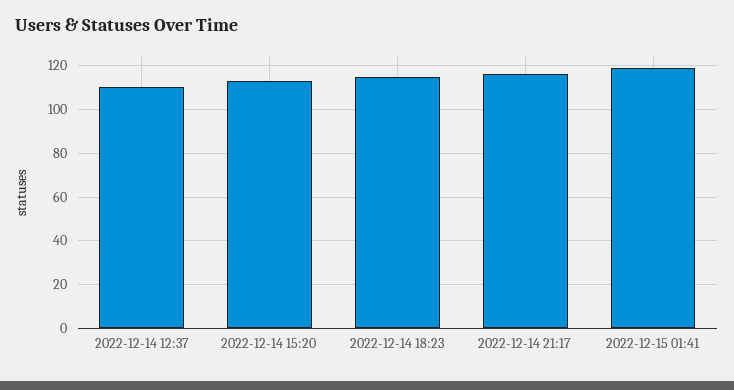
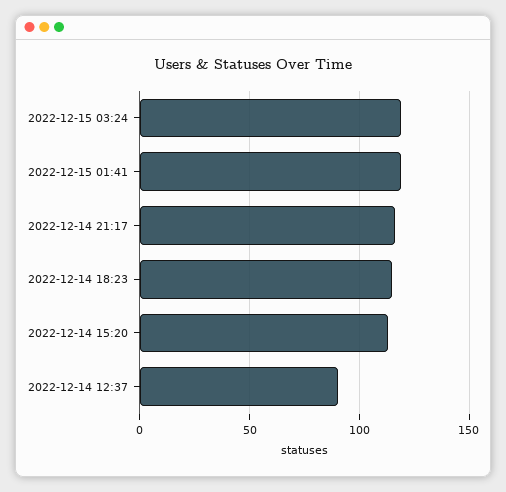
2022-12-14 12:37: 110 -> 90
2022-12-15 03:24: none -> 120

